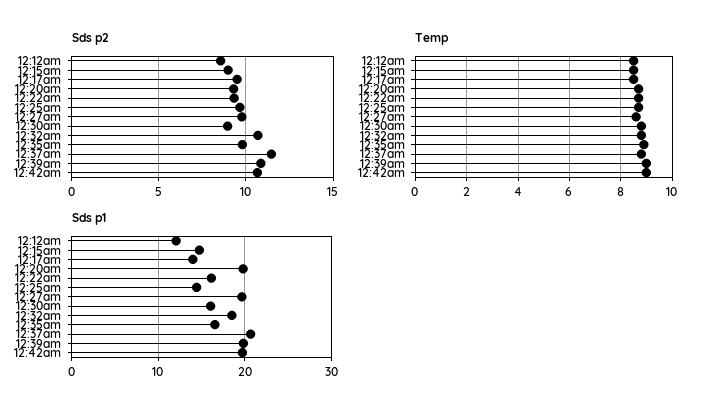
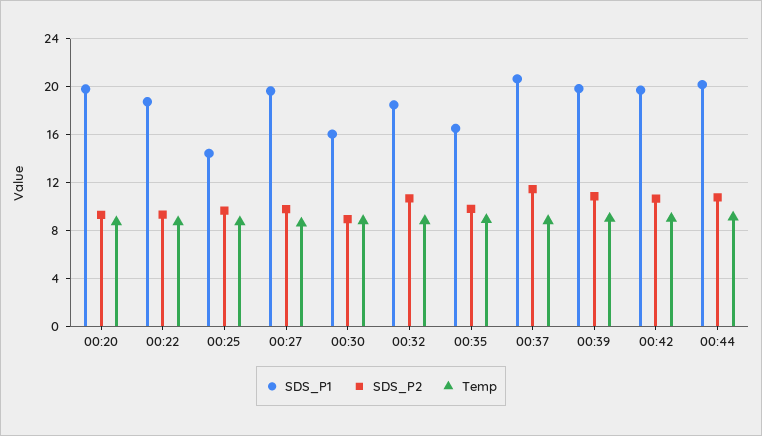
Sds p2, 12:12am: 8.5 -> none
Sds p2, 12:15am: 9 -> none
Sds p2, 12:17am: 9.5 -> none
Temp, 12:12am: 8.5 -> none
Temp, 12:15am: 8.5 -> none
Temp, 12:17am: 8.5 -> none
Sds p1, 12:12am: 12 -> none
Sds p1, 12:15am: 15 -> none
Sds p1, 12:17am: 14 -> none
Sds p1, 12:22am: 16 -> 19
Sds p1, 00:44: none -> 20
Sds p2, 00:44: none -> 11
Temp, 00:44: none -> 9

